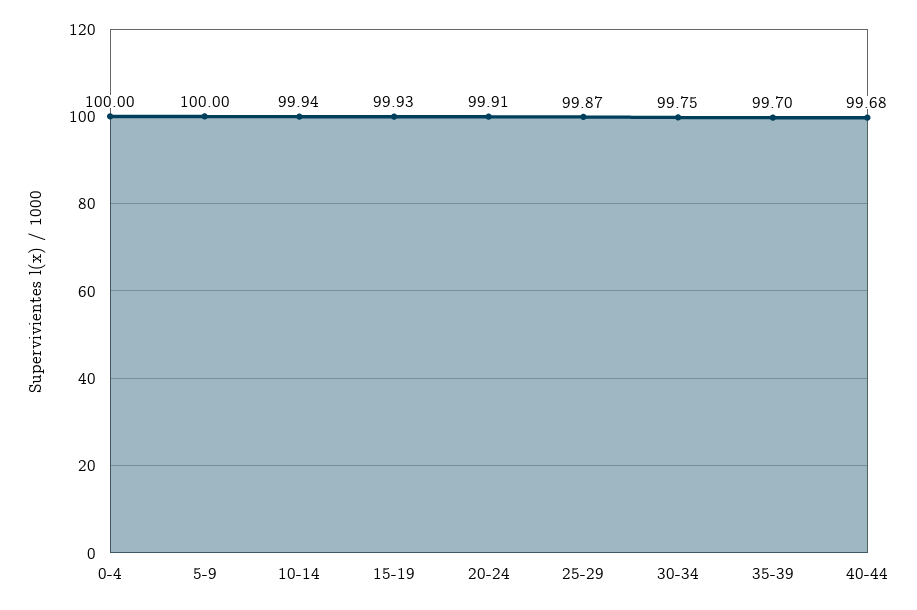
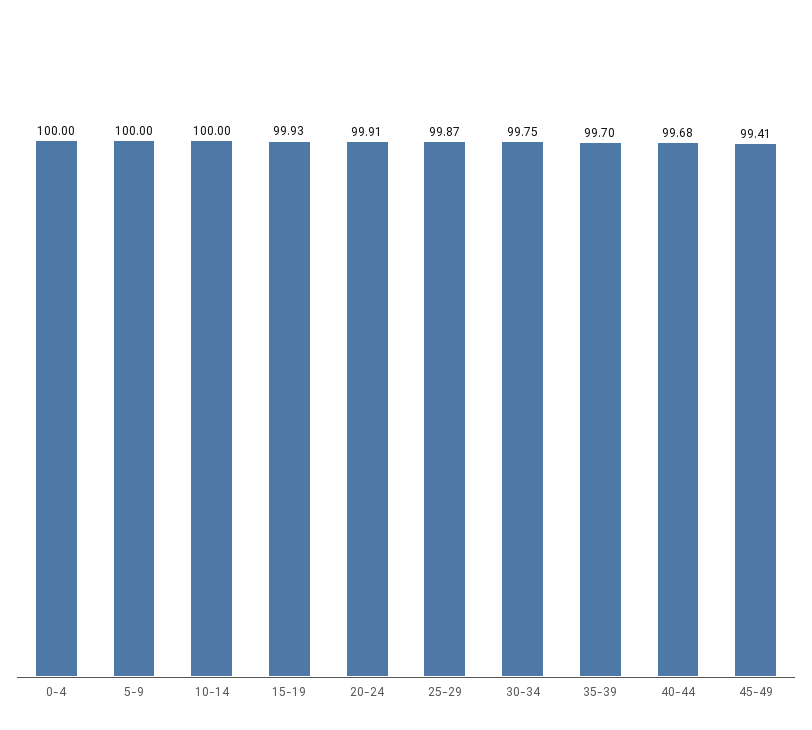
10-14: 99.94 -> 100
45-49: none -> 99.41

